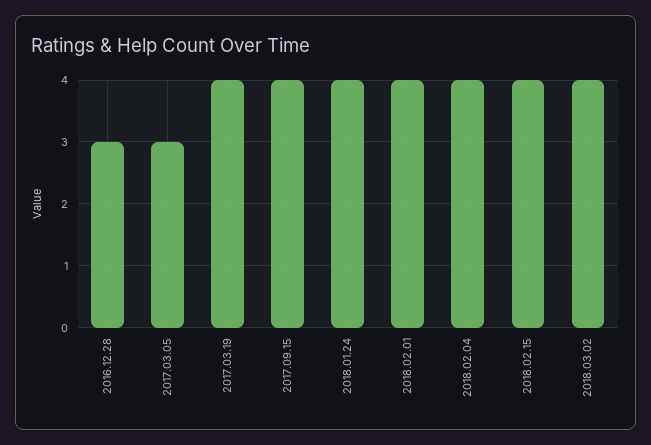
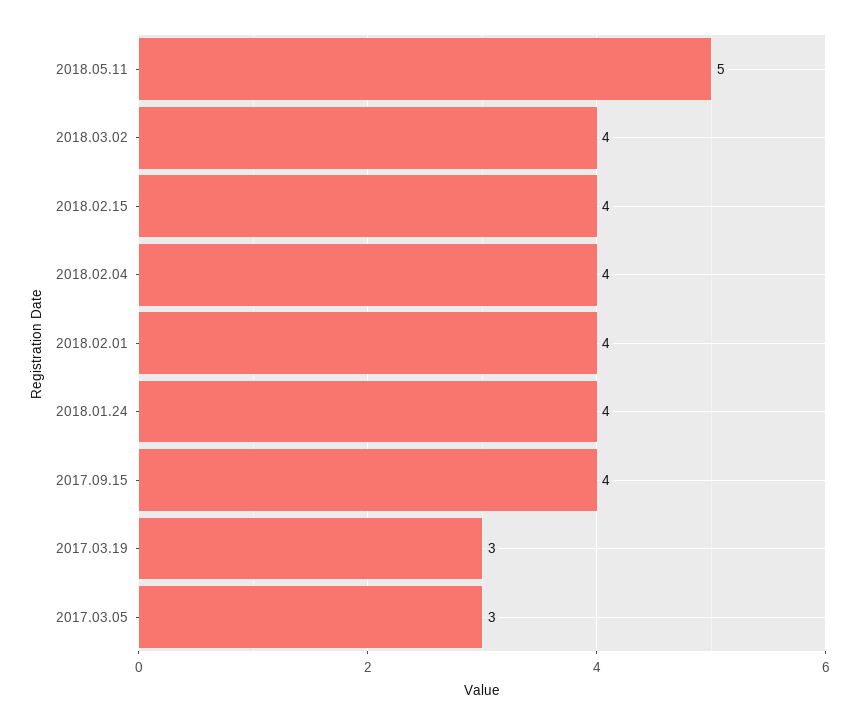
2016.12.28: 3 -> none
2017.03.19: 4 -> 3
2018.05.11: none -> 5

